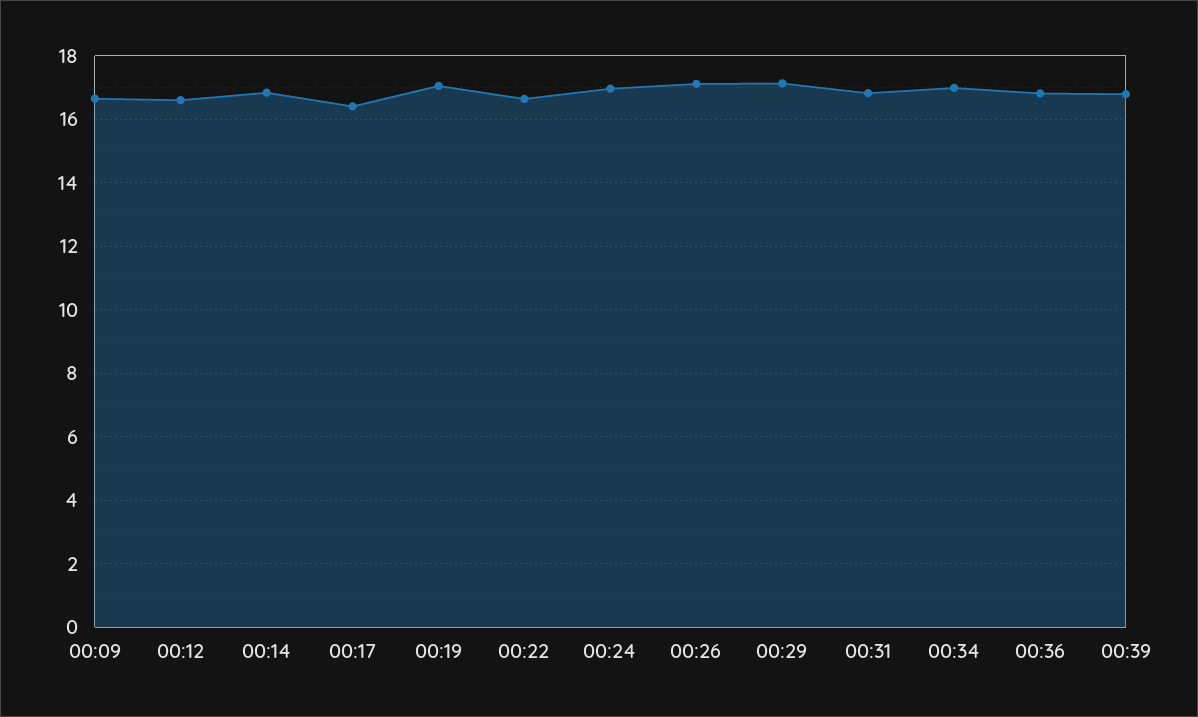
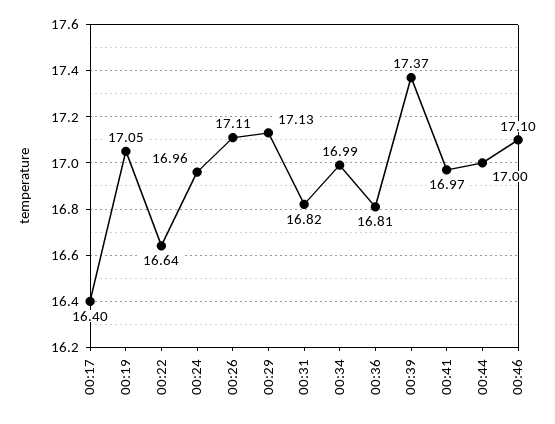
00:09: 16.6 -> none
00:12: 16.6 -> none
00:14: 16.8 -> none
00:39: 16.8 -> 17.37
00:41: none -> 16.97
00:44: none -> 17
00:46: none -> 17.1

